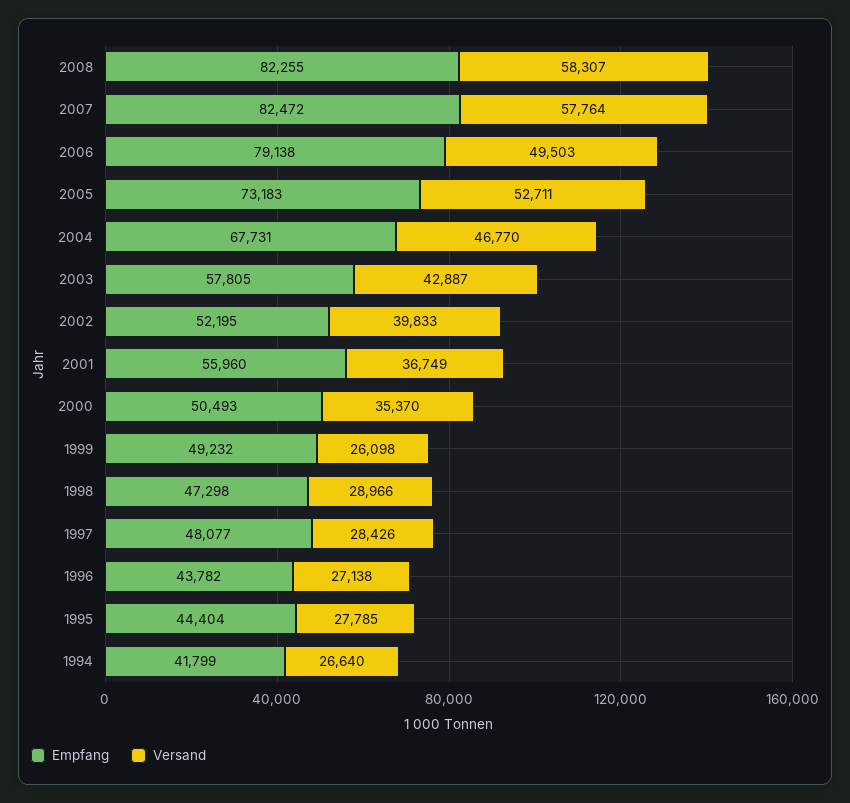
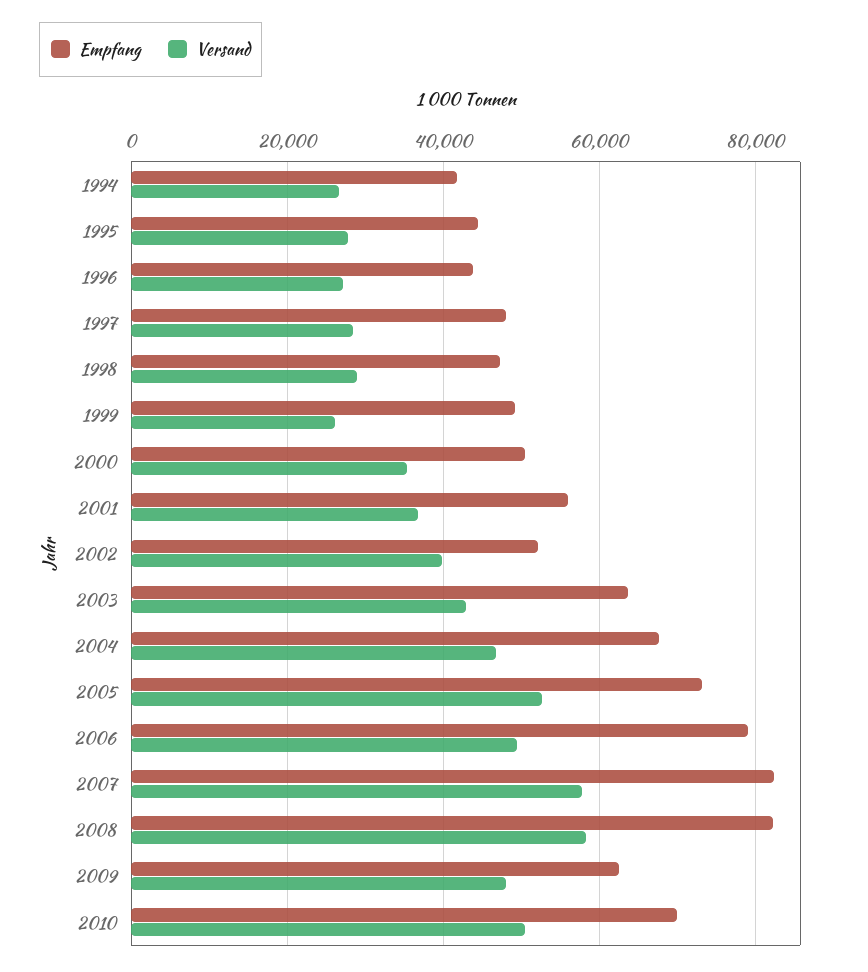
Empfang, 2003: 57805 -> 64000
Empfang, 2009: none -> 62000
Versand, 2009: none -> 48000
Empfang, 2010: none -> 70000
Versand, 2010: none -> 50000

